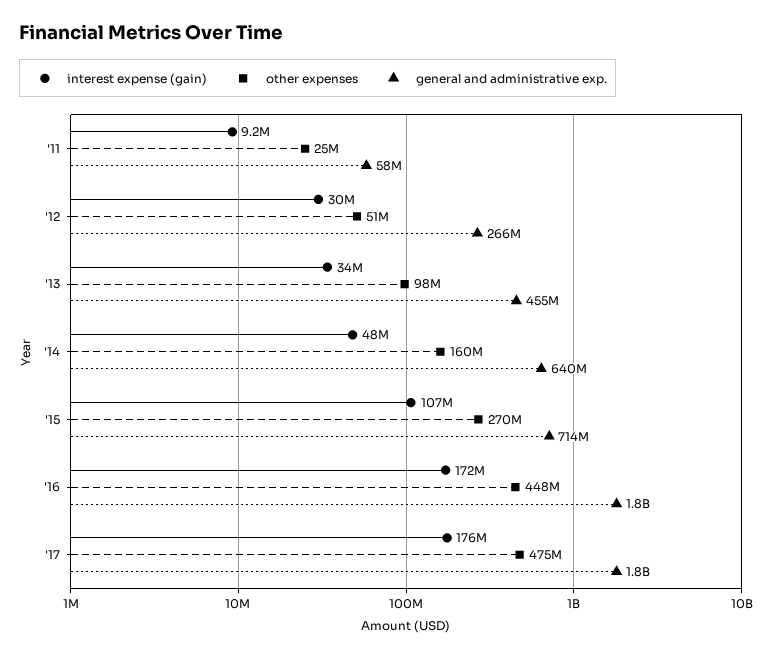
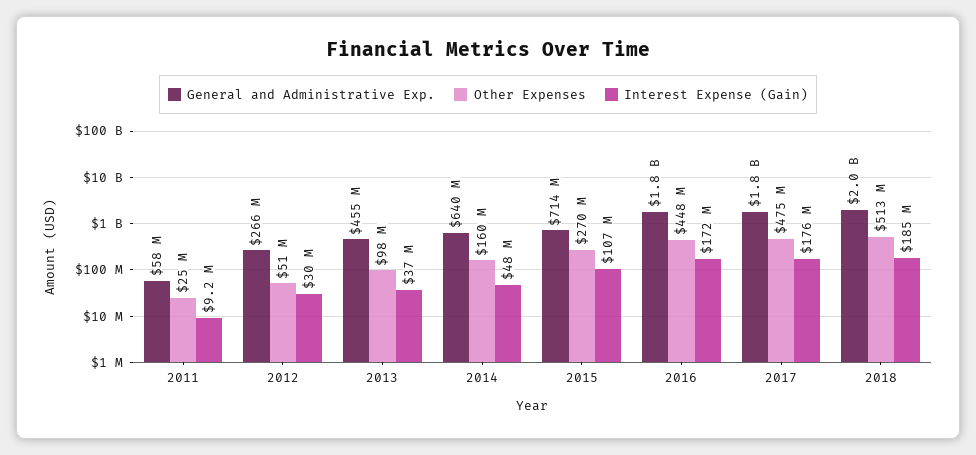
interest expense (gain), '13: 34000000 -> 37000000
general and administrative exp., 2018: none -> 2000000000
other expenses, 2018: none -> 513000000
interest expense (gain), 2018: none -> 185000000

